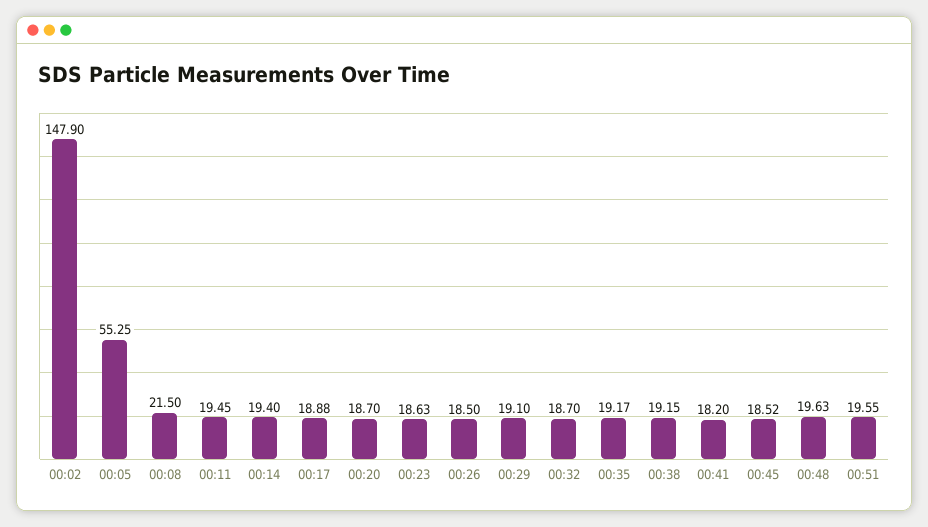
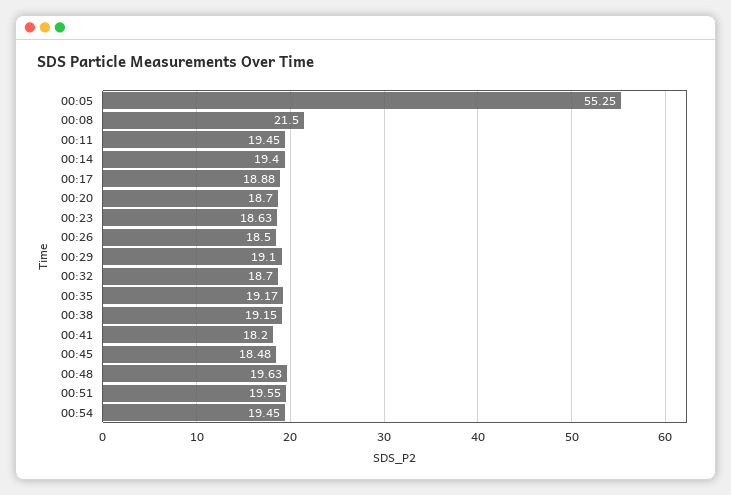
00:02: 147.9 -> none
00:45: 18.52 -> 18.48
00:54: none -> 19.45

